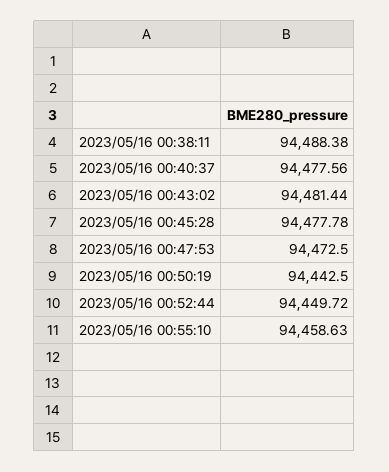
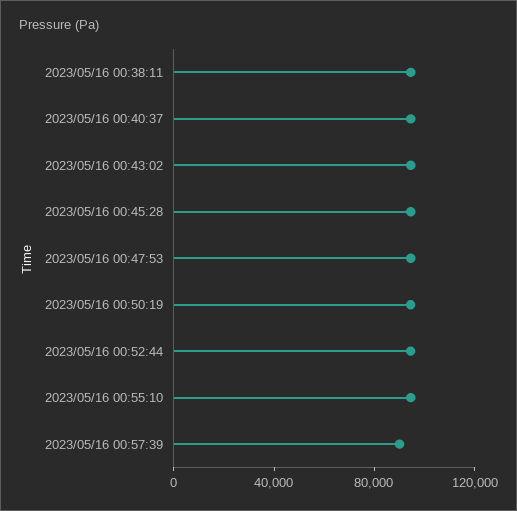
2023/05/16 00:57:39: none -> 90000

